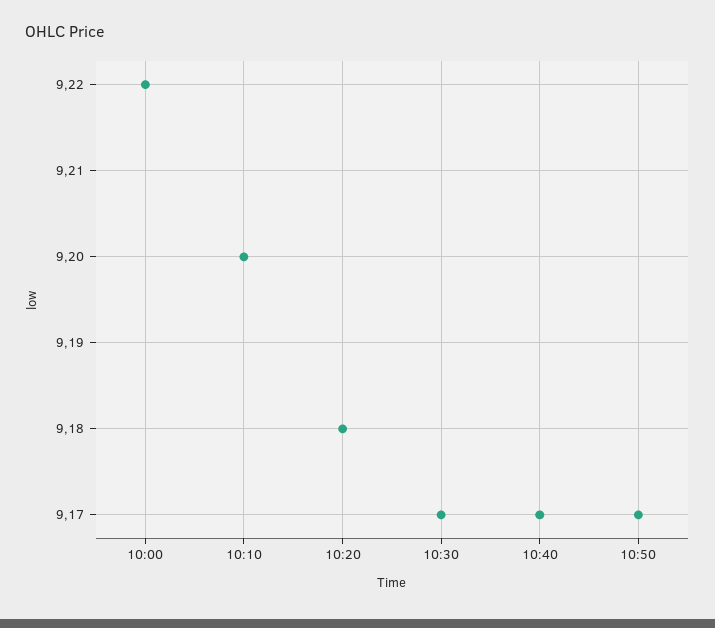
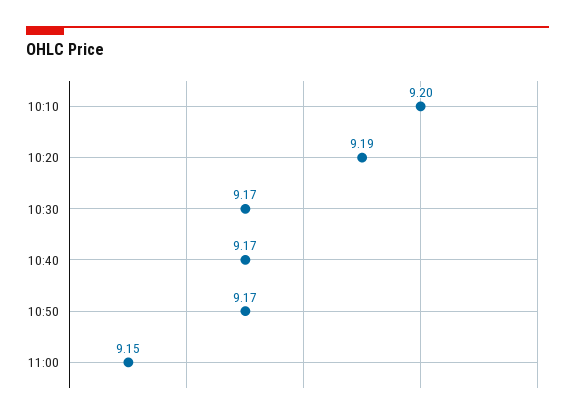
10:00: 9.22 -> none
10:20: 9.18 -> 9.19
11:00: none -> 9.15

